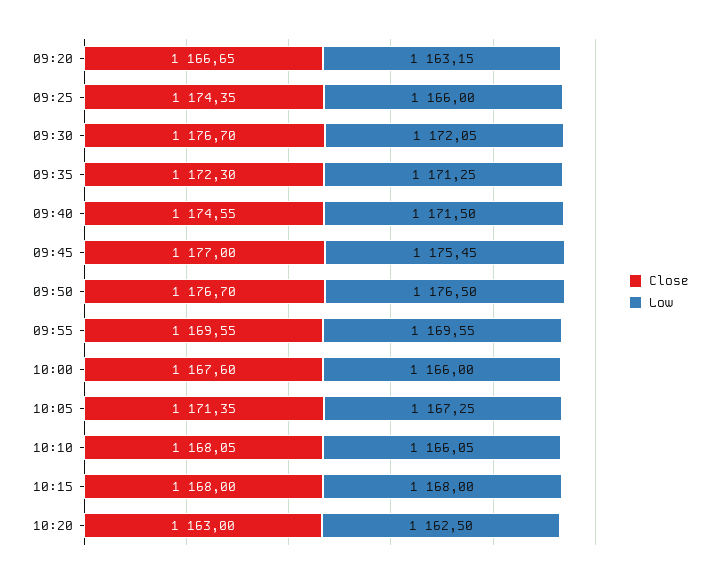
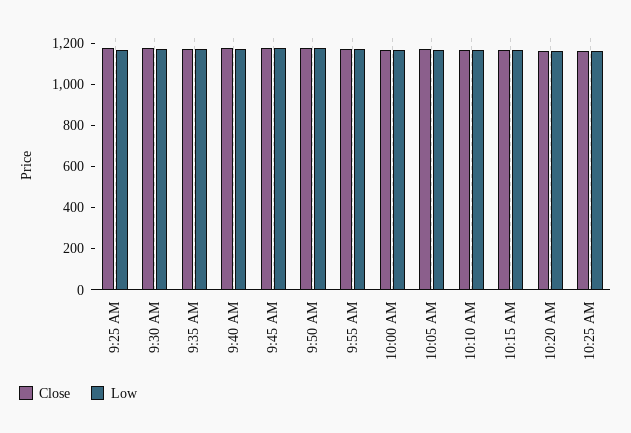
Close, 09:20: 1166.65 -> none
Low, 09:20: 1163.15 -> none
Close, 10:25 AM: none -> 1150
Low, 10:25 AM: none -> 1150

